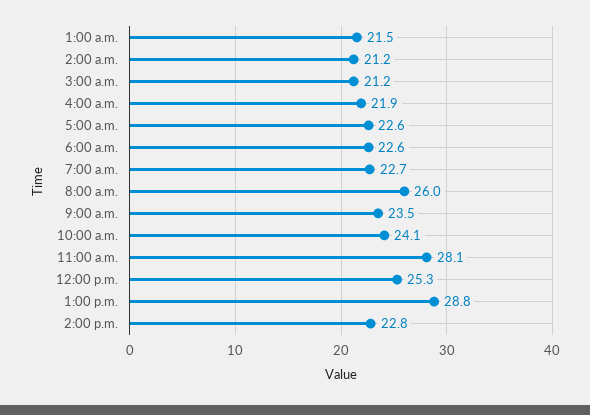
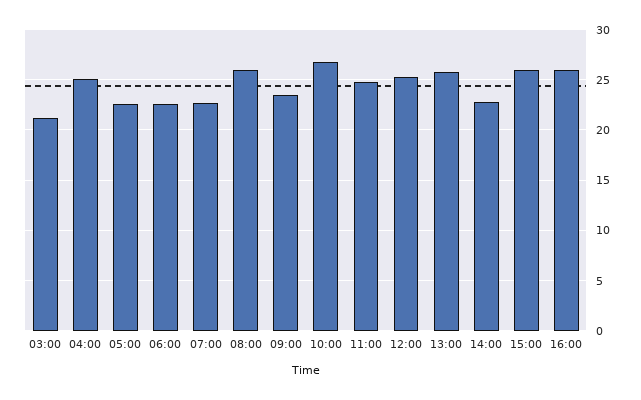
1:00 a.m.: 21.5 -> none
2:00 a.m.: 21.2 -> none
4:00 a.m.: 21.9 -> 25
10:00 a.m.: 24.1 -> 27
11:00 a.m.: 28.1 -> 25
1:00 p.m.: 28.8 -> 26
15:00: none -> 26
16:00: none -> 26

